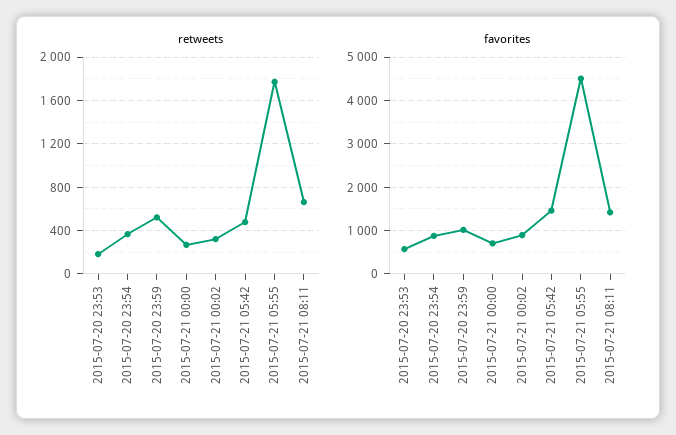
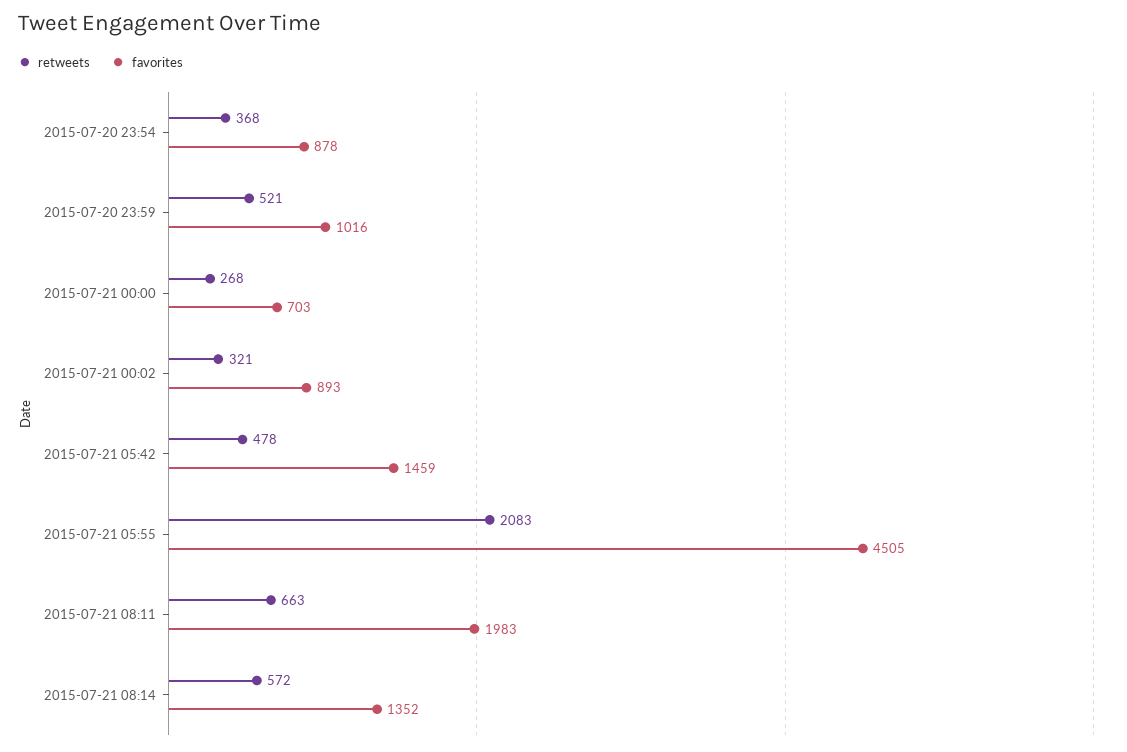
retweets, 2015-07-20 23:53: 200 -> none
retweets, 2015-07-21 05:55: 1800 -> 2083
favorites, 2015-07-20 23:53: 600 -> none
favorites, 2015-07-21 08:11: 1400 -> 1983
retweets, 2015-07-21 08:14: none -> 572
favorites, 2015-07-21 08:14: none -> 1352

